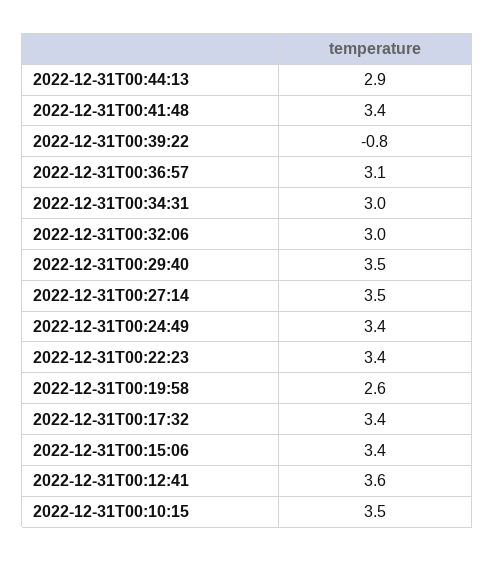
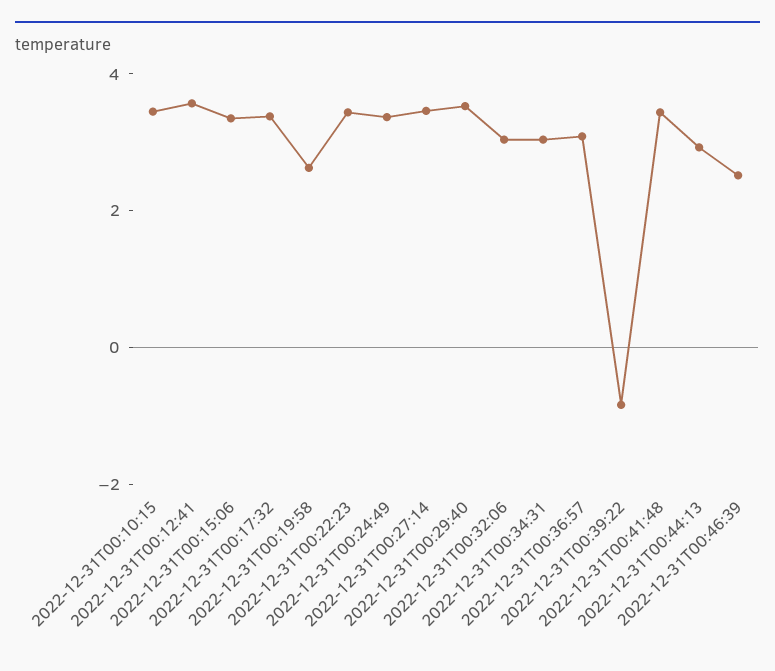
2022-12-31T00:46:39: none -> 2.5

